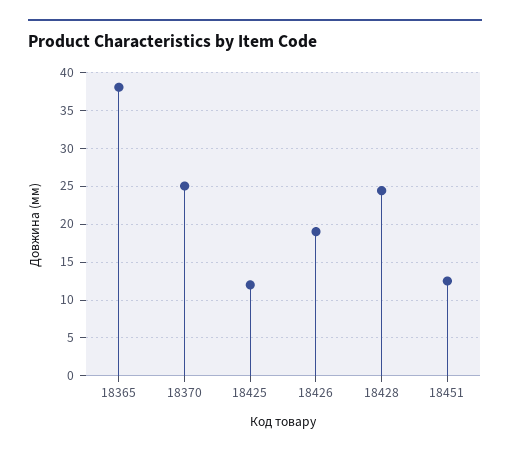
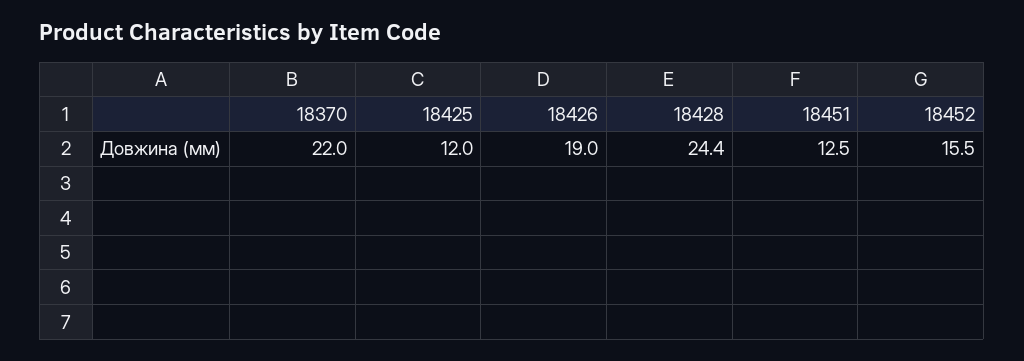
18365: 38 -> none
18370: 25 -> 22
18452: none -> 15.5

